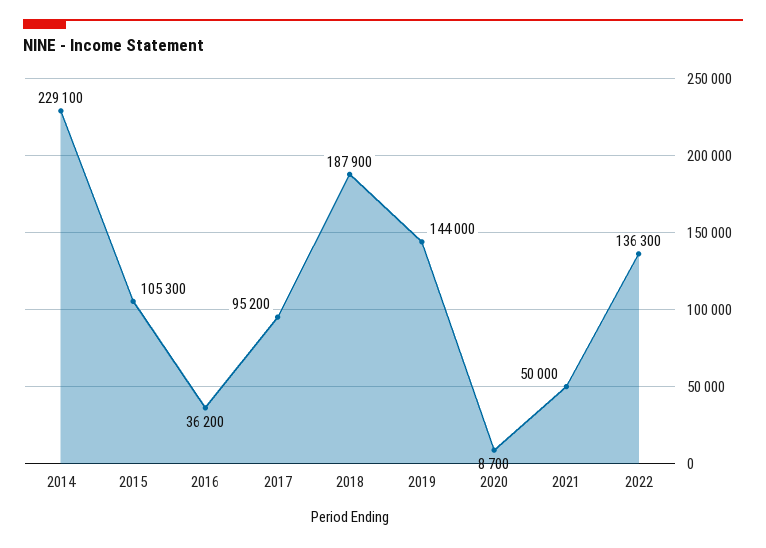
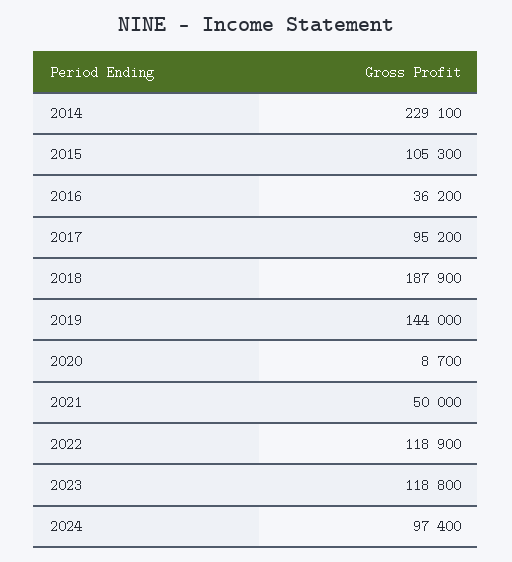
2022: 136300 -> 118900
2023: none -> 118800
2024: none -> 97400

